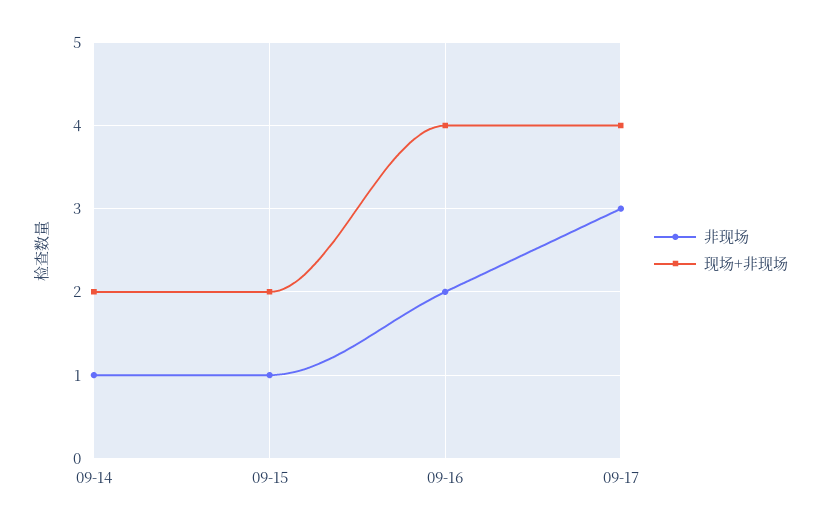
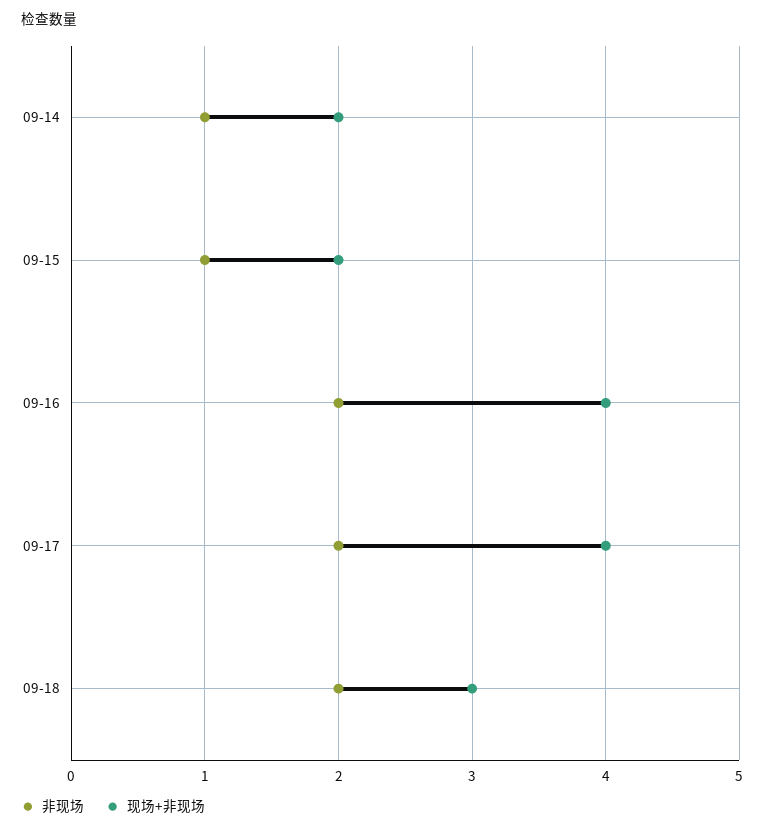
非现场, 09-17: 3 -> 2
非现场, 09-18: none -> 2
现场+非现场, 09-18: none -> 3

